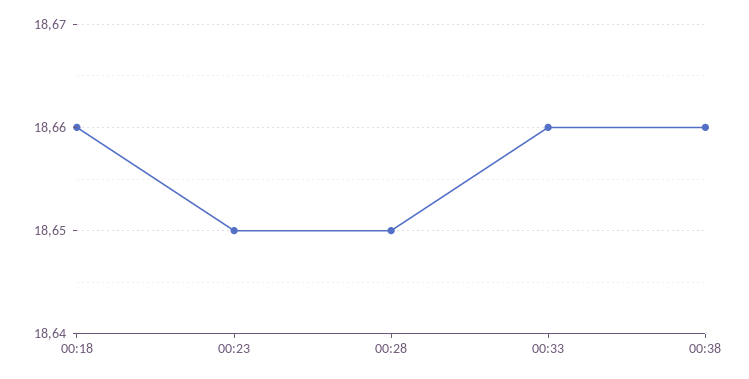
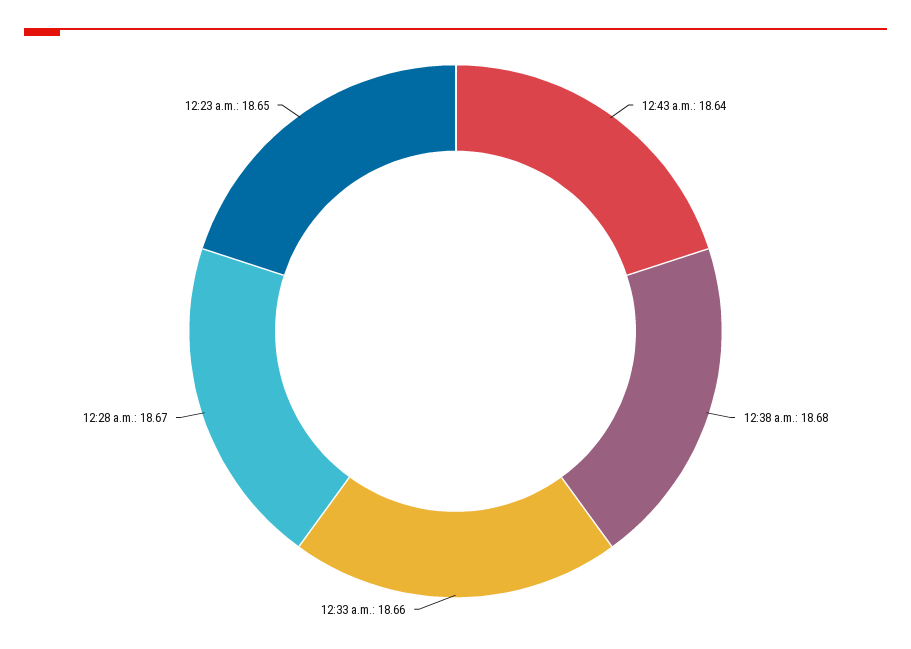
00:18: 18.66 -> none
00:28: 18.65 -> 18.67
00:38: 18.66 -> 18.68
12:43 a.m.: none -> 18.64

